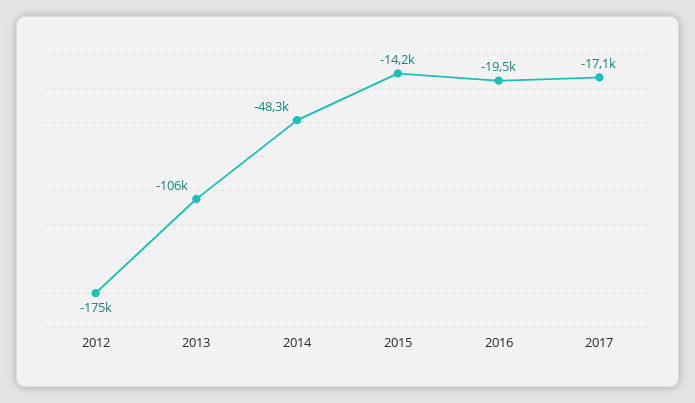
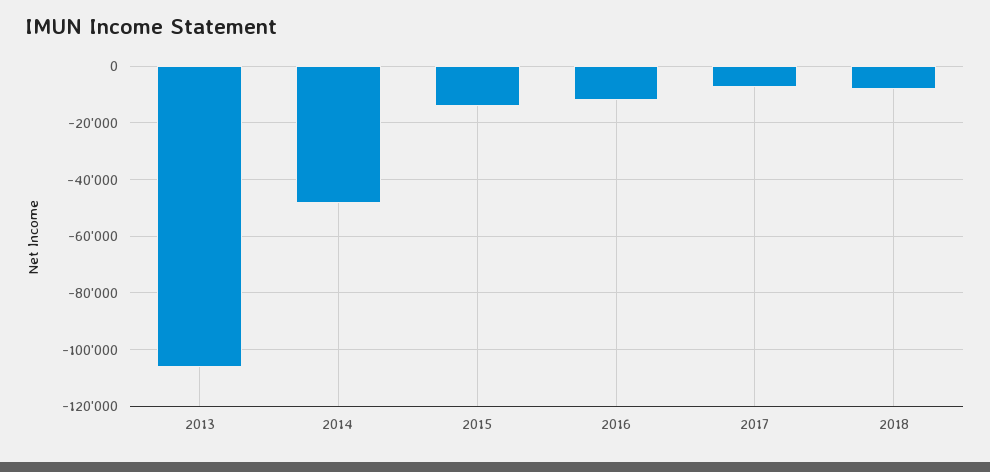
2012: -175000 -> none
2016: -19500 -> -12500
2017: -17100 -> -7500
2018: none -> -7500

